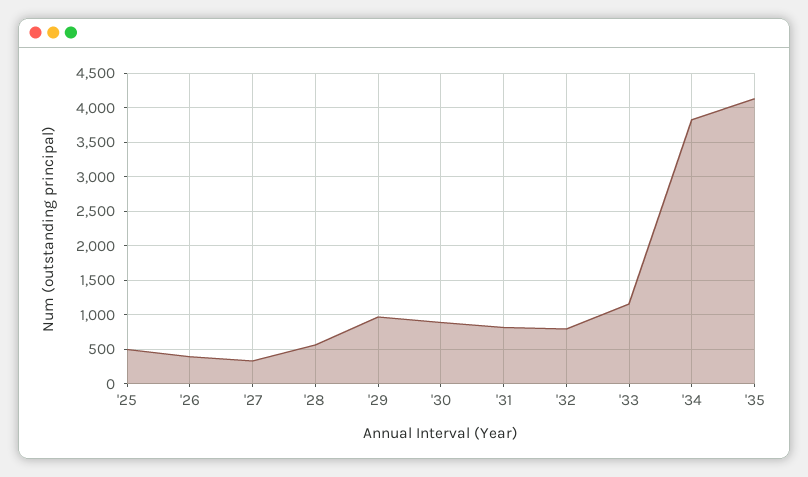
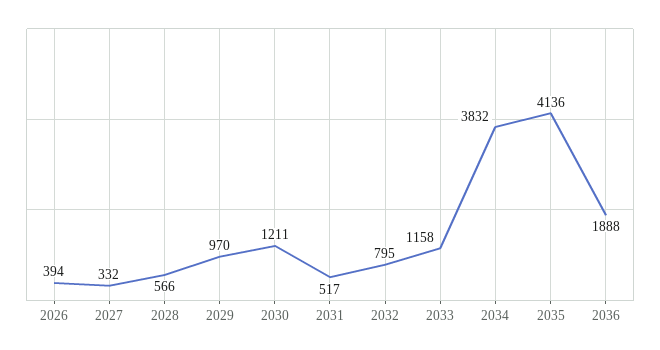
'25: 500 -> none
'30: 900 -> 1211
'31: 800 -> 517
2036: none -> 1888

